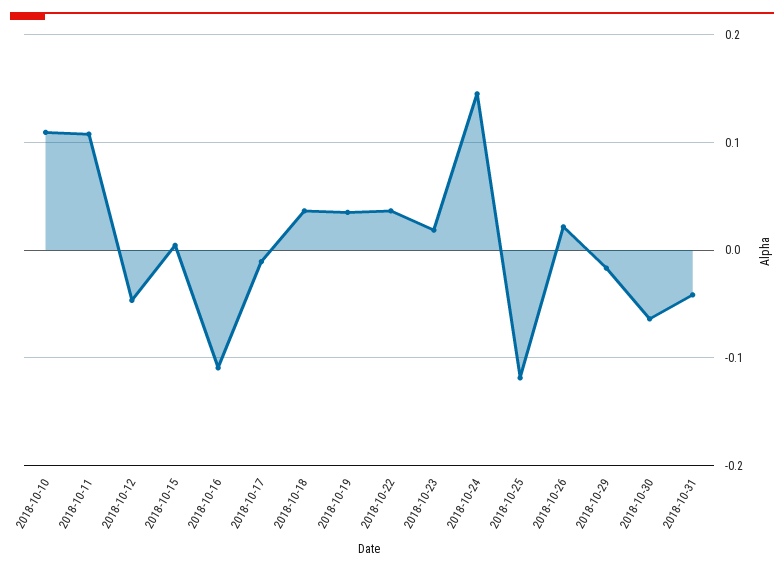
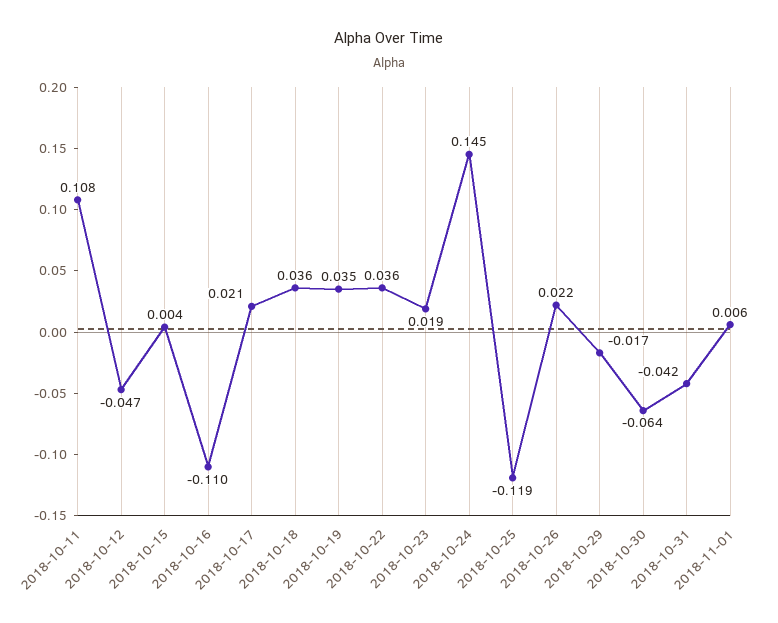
2018-10-10: 0.11 -> none
2018-10-17: -0.01 -> 0.021
2018-11-01: none -> 0.006

